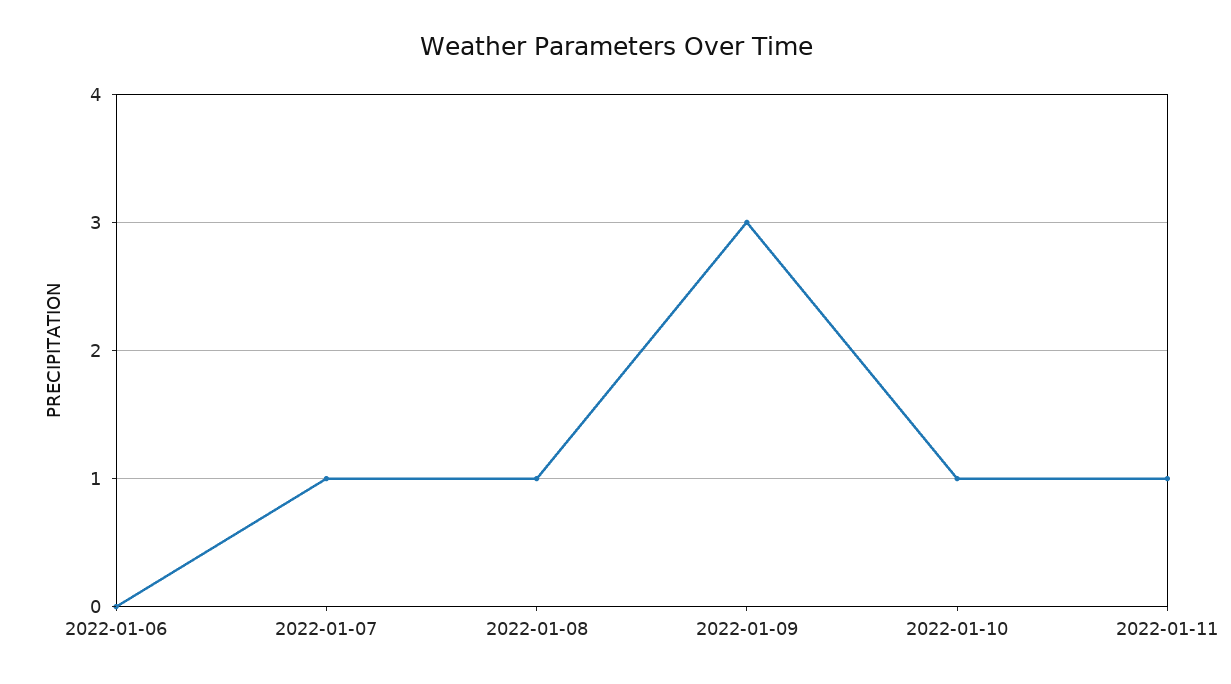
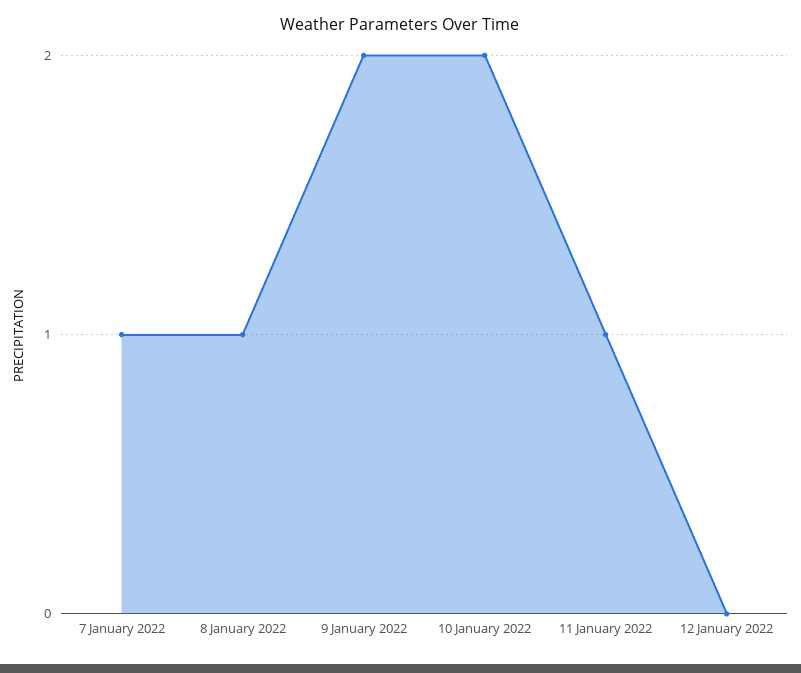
2022-01-06: 0 -> none
2022-01-09: 3 -> 2
2022-01-10: 1 -> 2
12 January 2022: none -> 0

